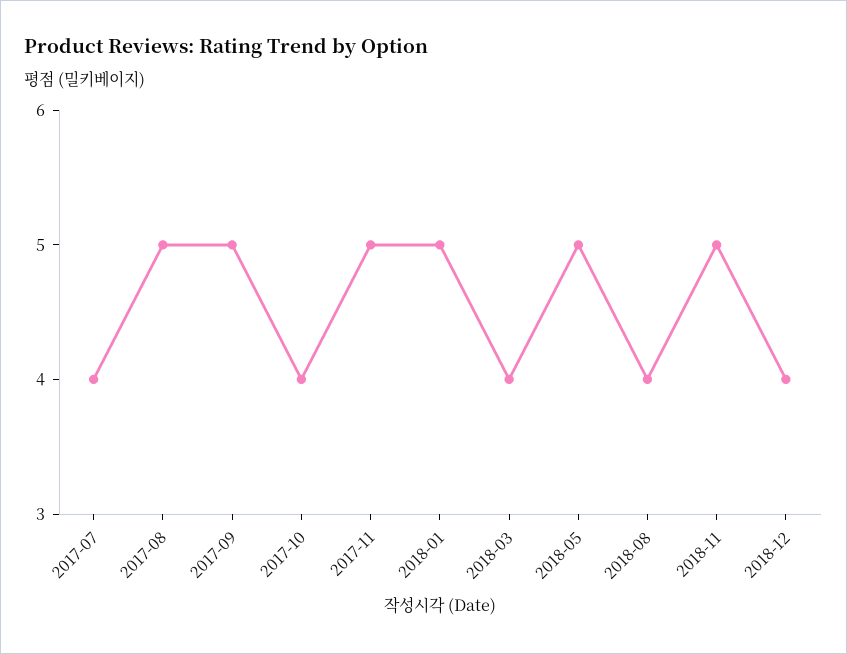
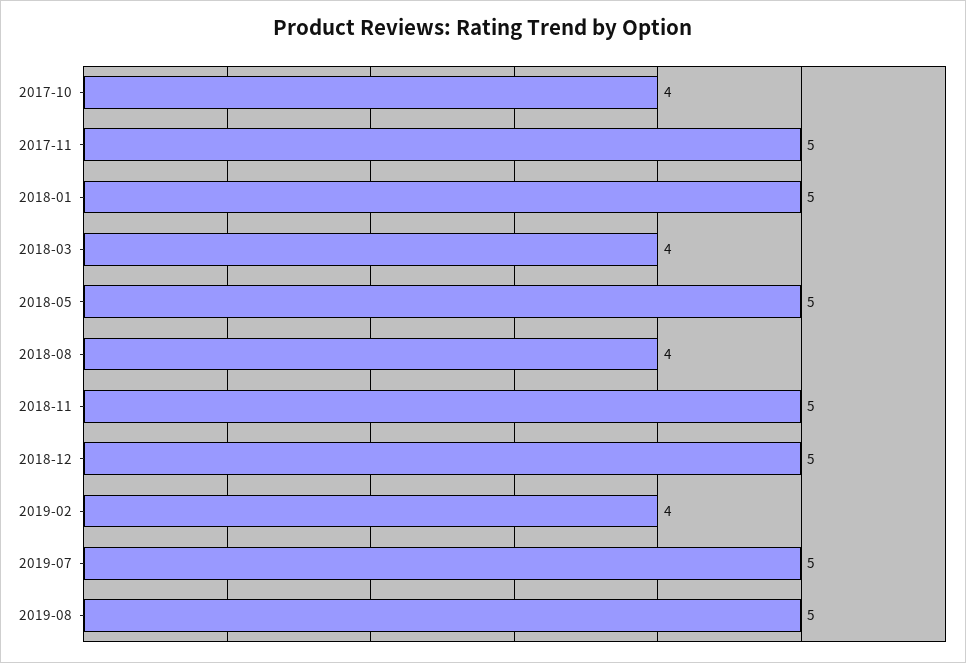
2017-07: 4 -> none
2017-08: 5 -> none
2017-09: 5 -> none
2018-12: 4 -> 5
2019-02: none -> 4
2019-07: none -> 5
2019-08: none -> 5

